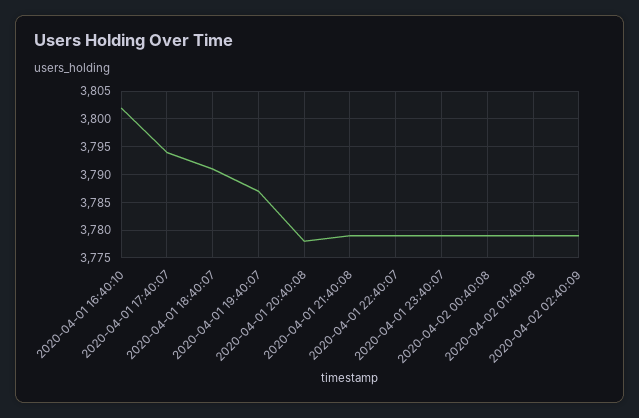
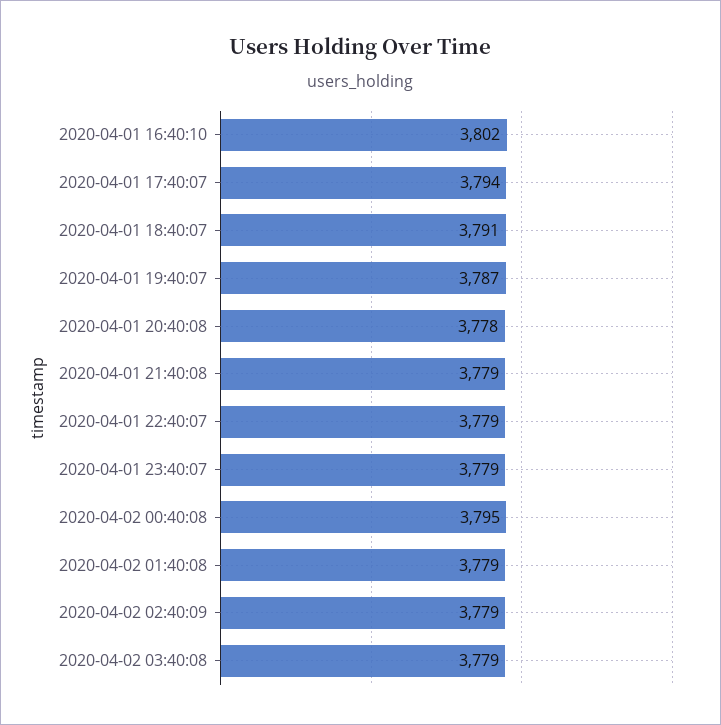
2020-04-02 00:40:08: 3780 -> 3795
2020-04-02 03:40:08: none -> 3779

